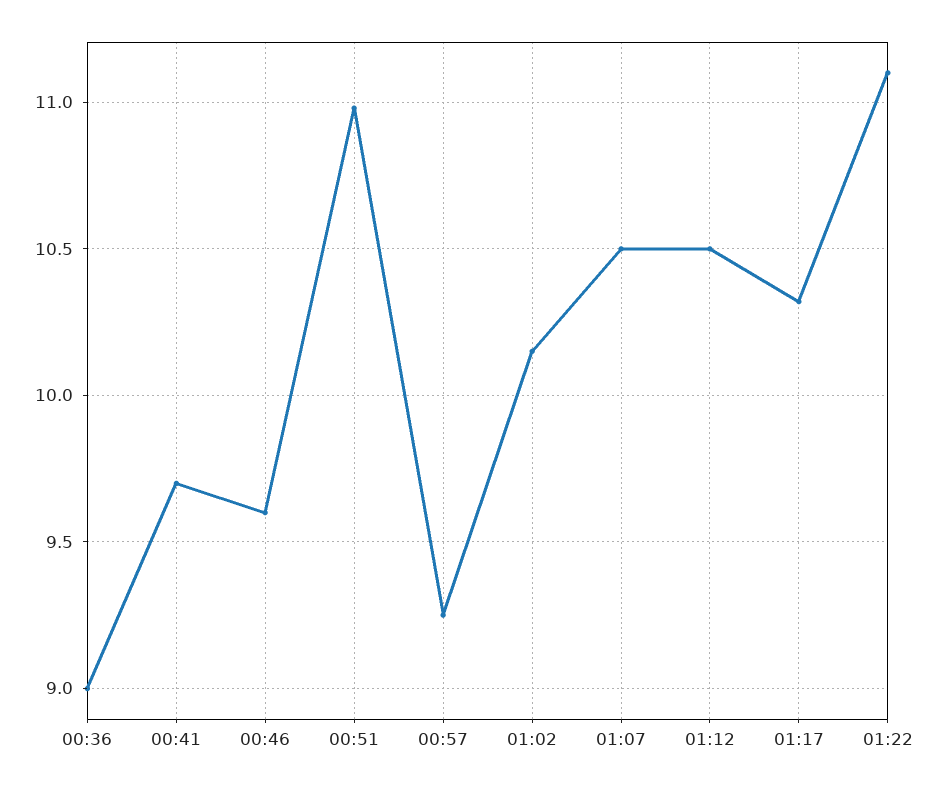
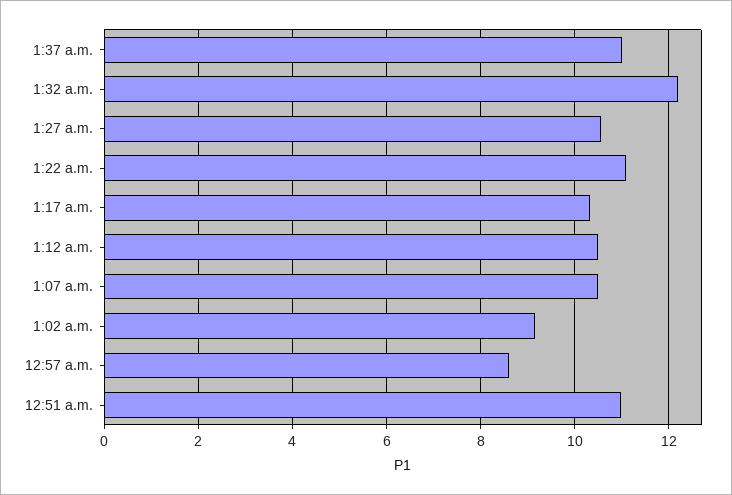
00:36: 9 -> none
00:41: 9.7 -> none
00:46: 9.6 -> none
00:57: 9.25 -> 8.6
01:02: 10.15 -> 9.2
1:37 a.m.: none -> 11
1:32 a.m.: none -> 12.2
1:27 a.m.: none -> 10.6

